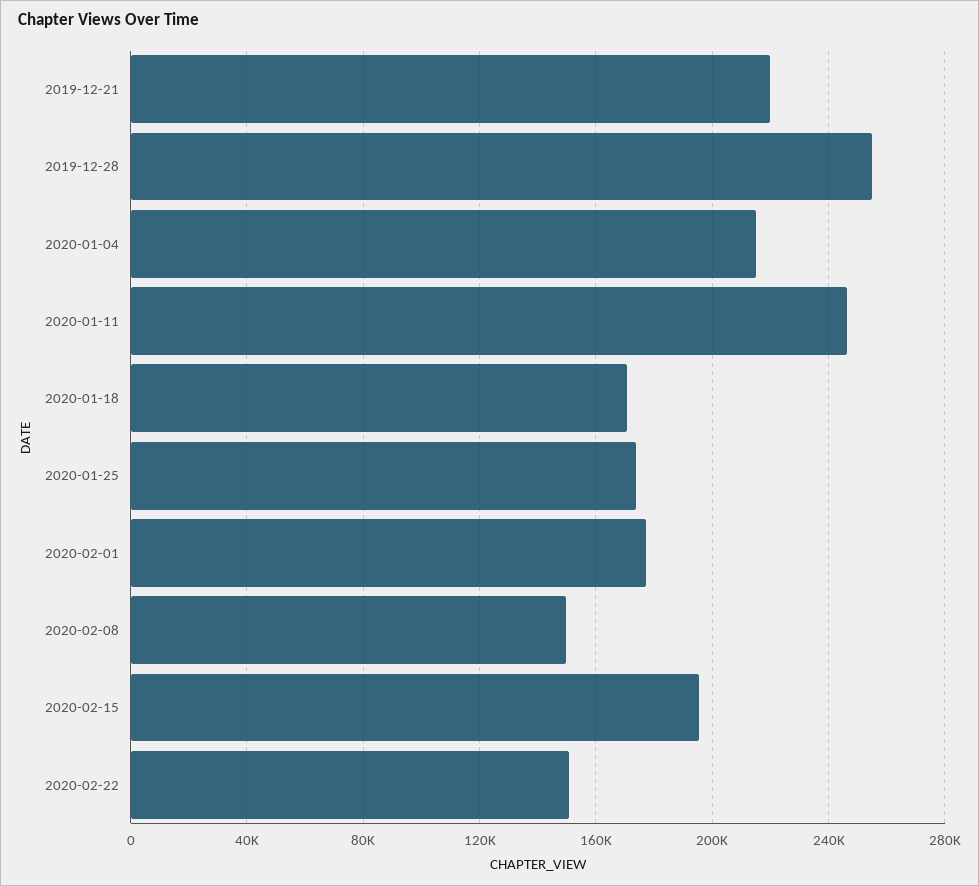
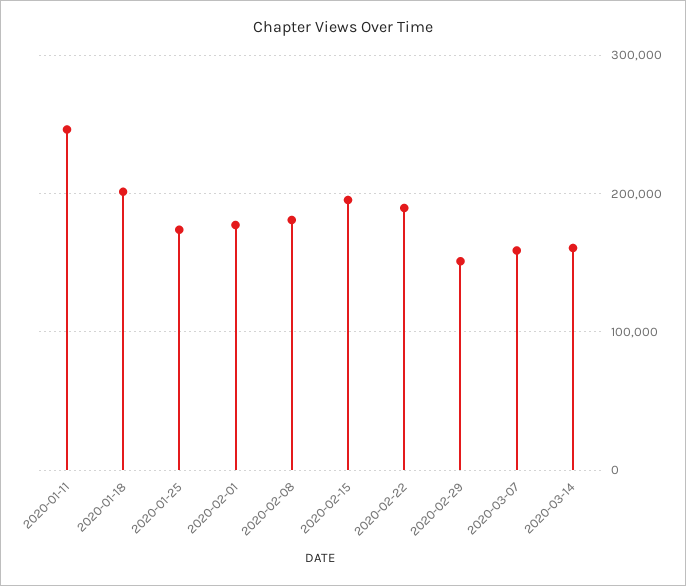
2019-12-21: 220000 -> none
2019-12-28: 255000 -> none
2020-01-04: 215000 -> none
2020-01-18: 170000 -> 200000
2020-02-08: 150000 -> 180000
2020-02-22: 150000 -> 190000
2020-02-29: none -> 150000
2020-03-07: none -> 160000
2020-03-14: none -> 160000

